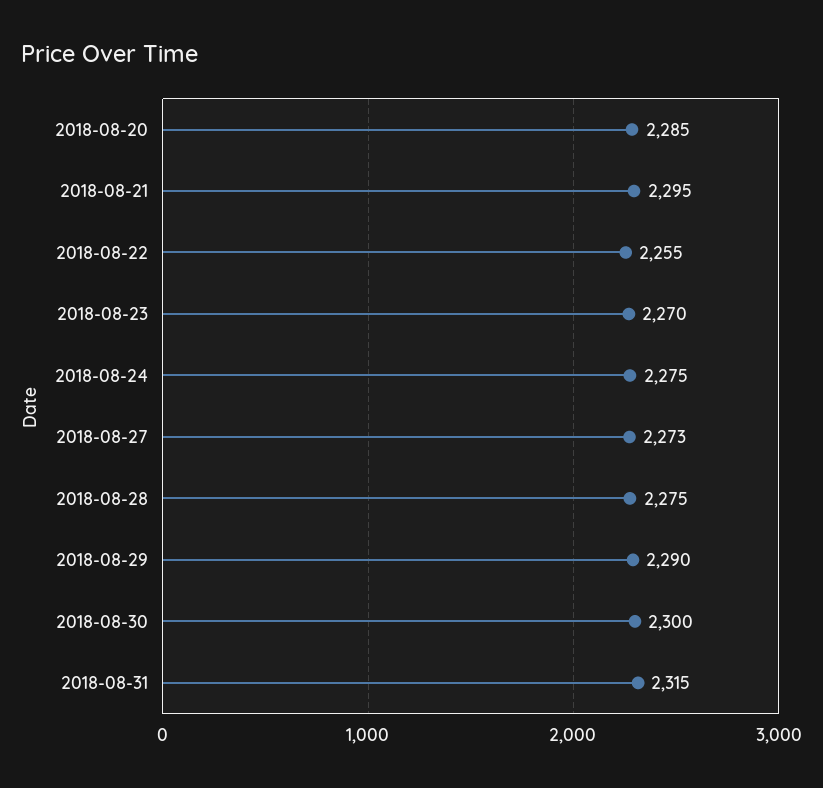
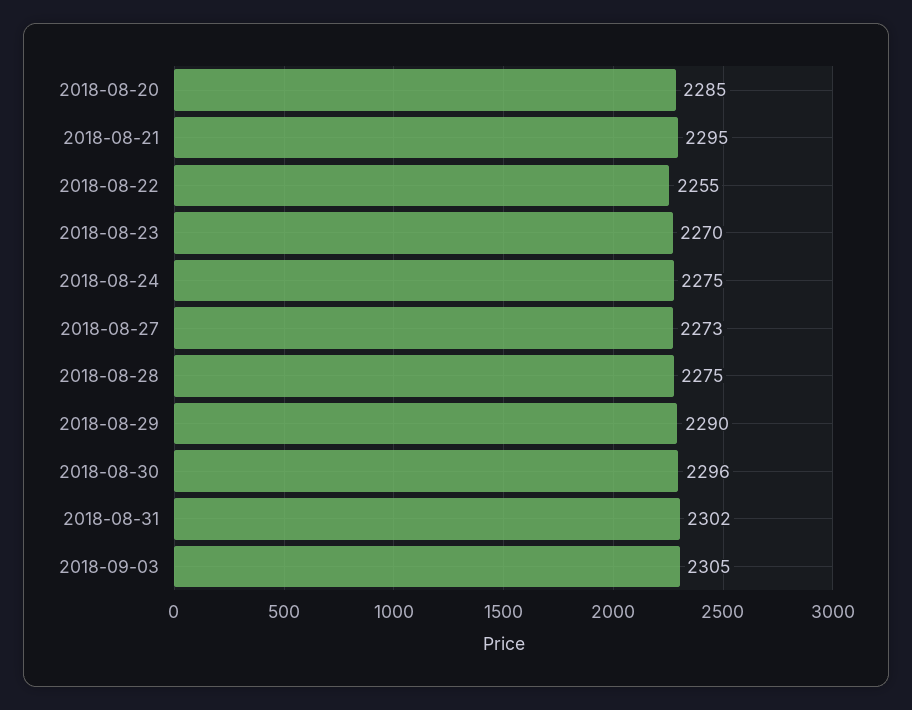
2018-08-30: 2300 -> 2296
2018-08-31: 2315 -> 2302
2018-09-03: none -> 2305

